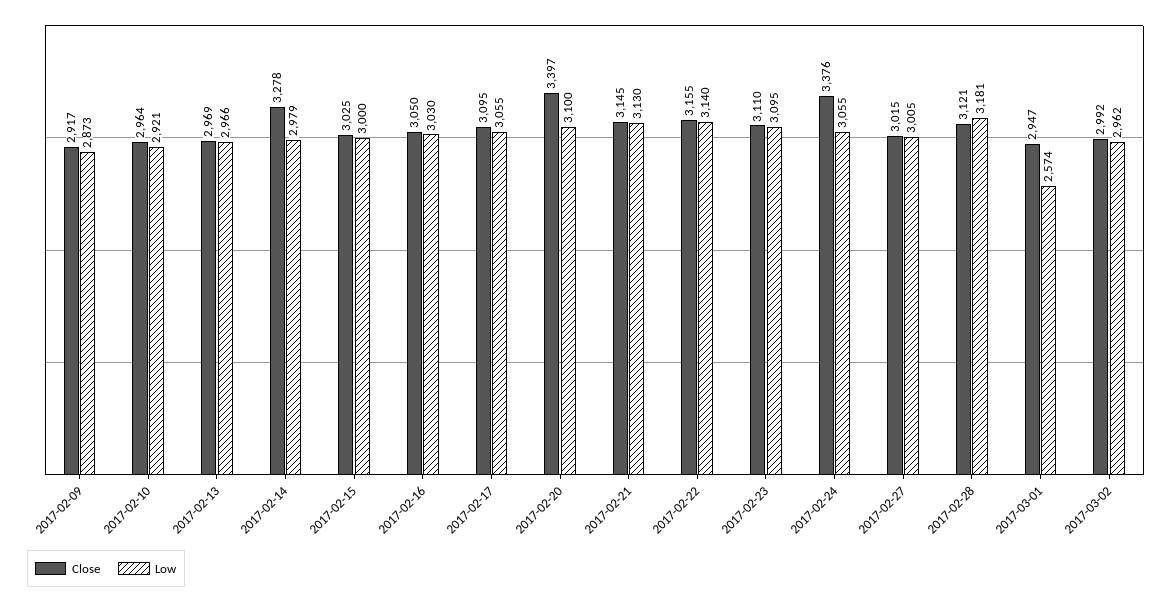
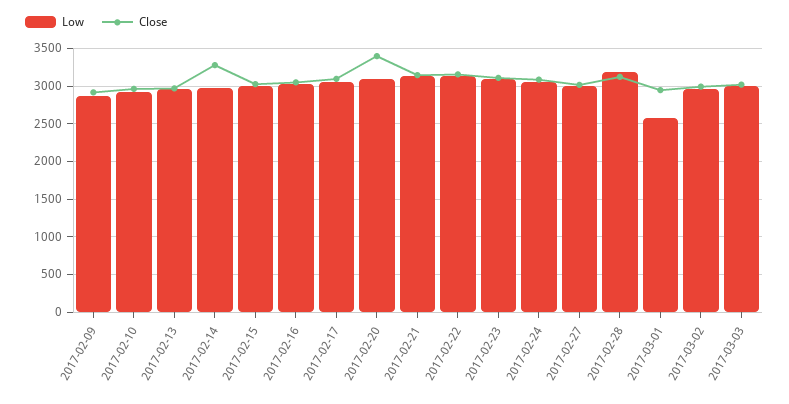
Close, 2017-02-24: 3376 -> 3100
Low, 2017-03-03: none -> 3000
Close, 2017-03-03: none -> 3000

